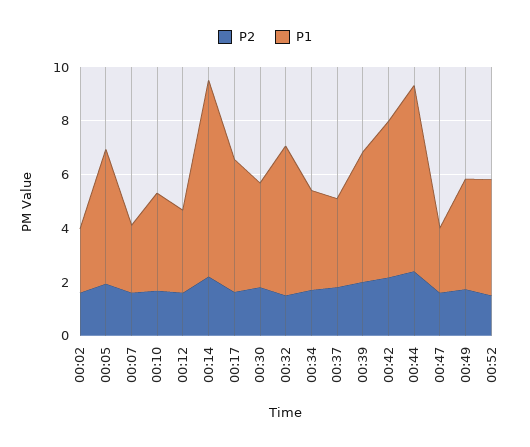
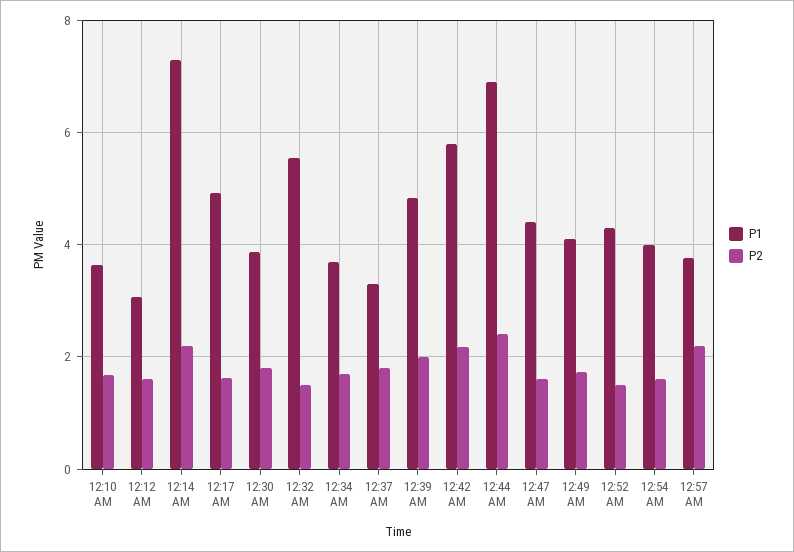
P2, 00:02: 1.5 -> none
P1, 00:02: 2.5 -> none
P2, 00:05: 2 -> none
P1, 00:05: 5 -> none
P2, 00:07: 1.5 -> none
P1, 00:07: 2.5 -> none
P1, 00:47: 2.5 -> 4.4
P1, 12:54 AM: none -> 4
P2, 12:54 AM: none -> 1.6
P1, 12:57 AM: none -> 3.8
P2, 12:57 AM: none -> 2.2

